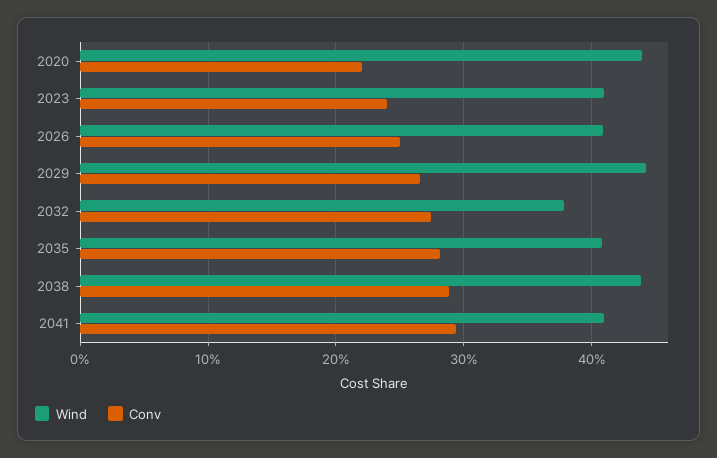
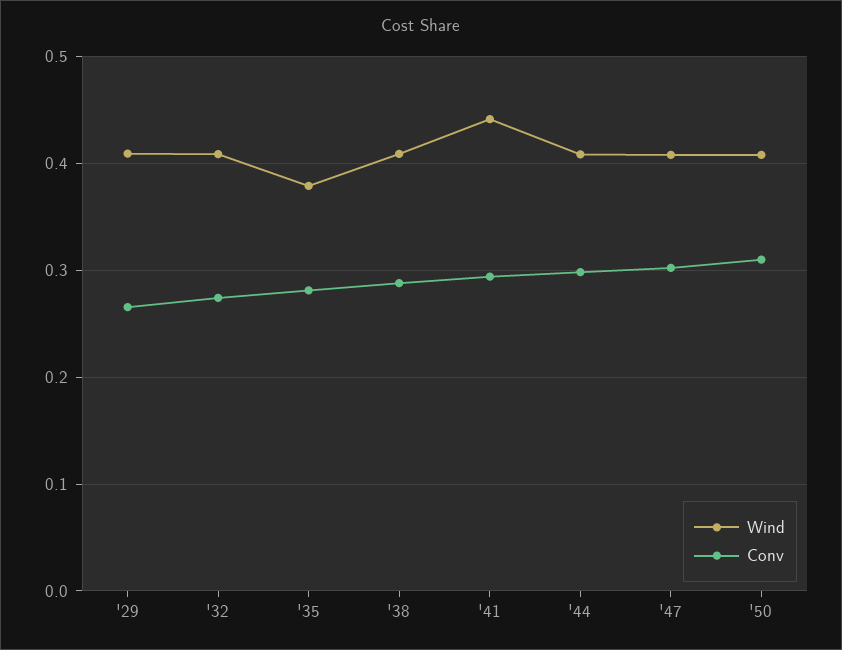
Wind, 2020: 0.44 -> none
Conv, 2020: 0.22 -> none
Wind, 2023: 0.41 -> none
Conv, 2023: 0.24 -> none
Wind, 2026: 0.41 -> none
Conv, 2026: 0.25 -> none
Wind, 2029: 0.44 -> 0.41
Wind, 2032: 0.38 -> 0.41
Wind, 2035: 0.41 -> 0.38
Wind, 2038: 0.44 -> 0.41
Wind, 2041: 0.41 -> 0.44
Wind, '44: none -> 0.41
Conv, '44: none -> 0.3
Wind, '47: none -> 0.41
Conv, '47: none -> 0.3
Wind, '50: none -> 0.41
Conv, '50: none -> 0.31

